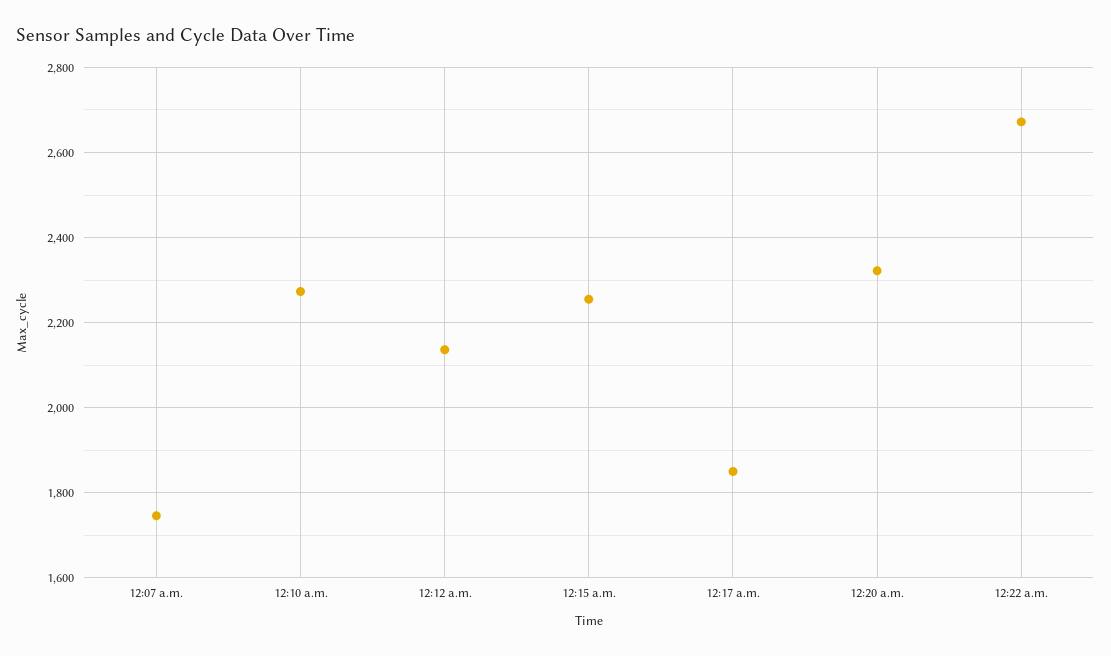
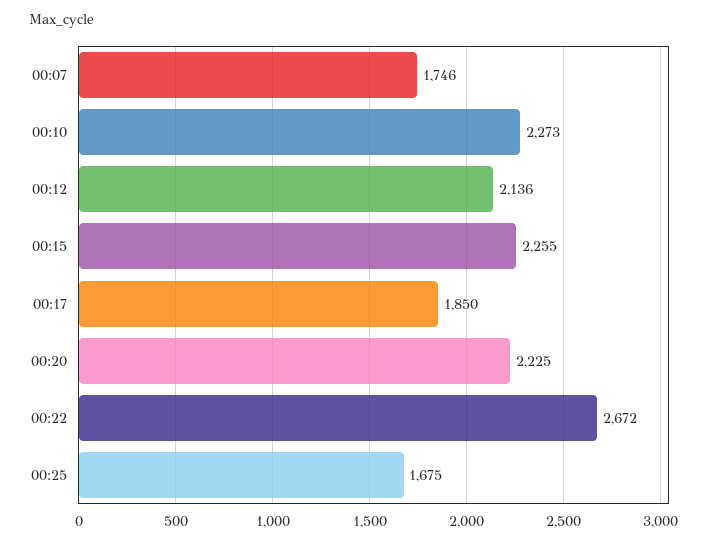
12:20 a.m.: 2320 -> 2225
00:25: none -> 1675

